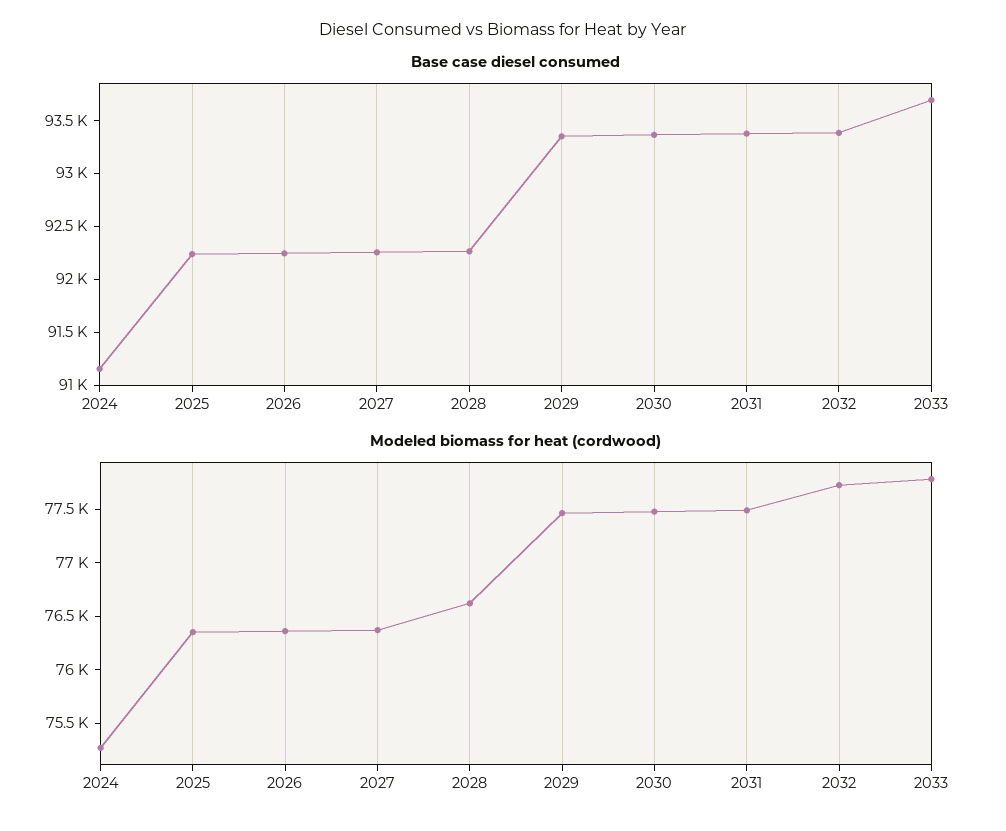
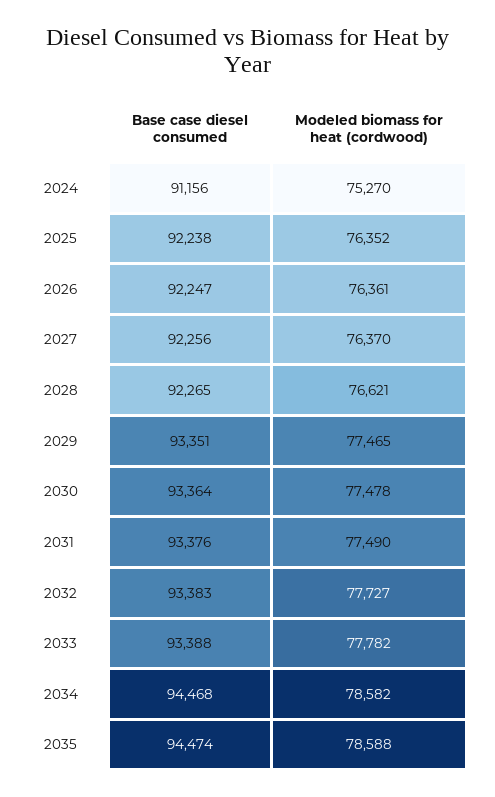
Base case diesel consumed, 2033: 93700 -> 93388
Base case diesel consumed, 2034: none -> 94468
Modeled biomass for heat (cordwood), 2034: none -> 78582
Base case diesel consumed, 2035: none -> 94474
Modeled biomass for heat (cordwood), 2035: none -> 78588

